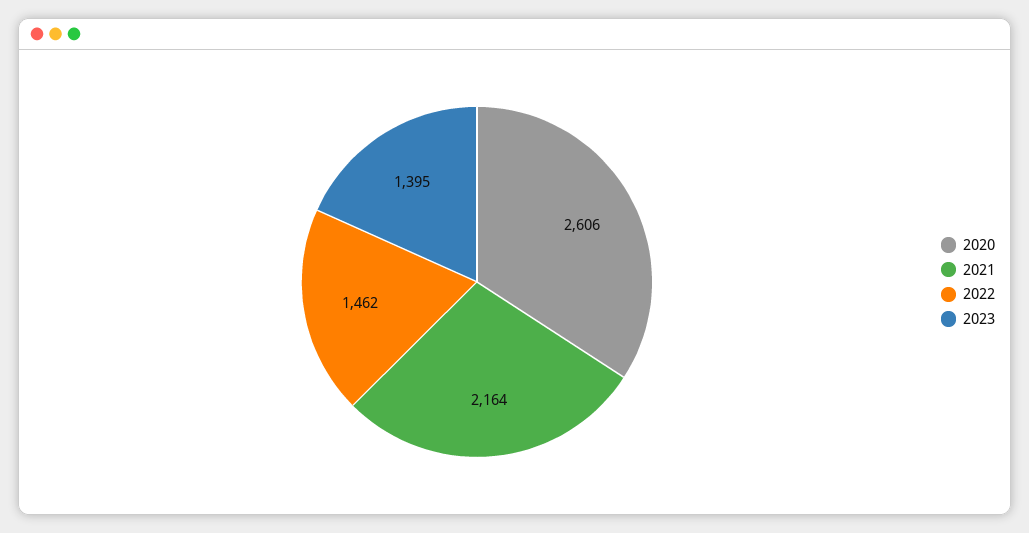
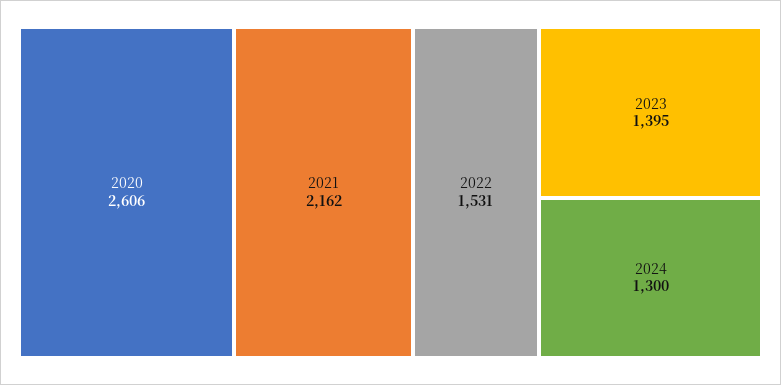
2021: 2164 -> 2162
2022: 1462 -> 1531
2024: none -> 1300

